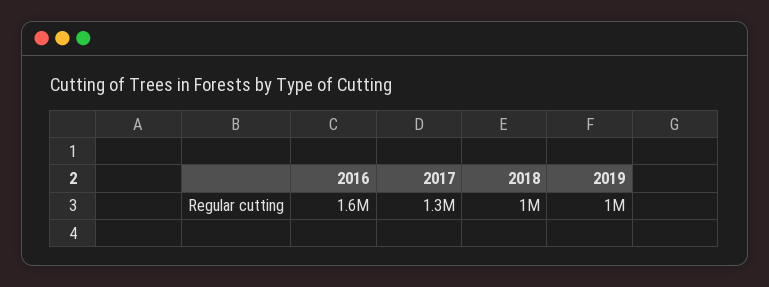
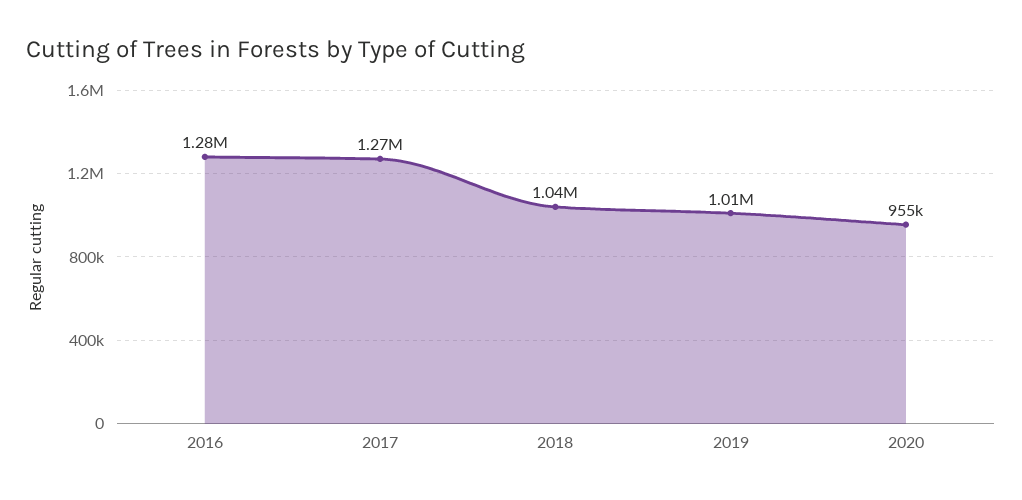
2016: 1600000 -> 1280000
2020: none -> 955000

